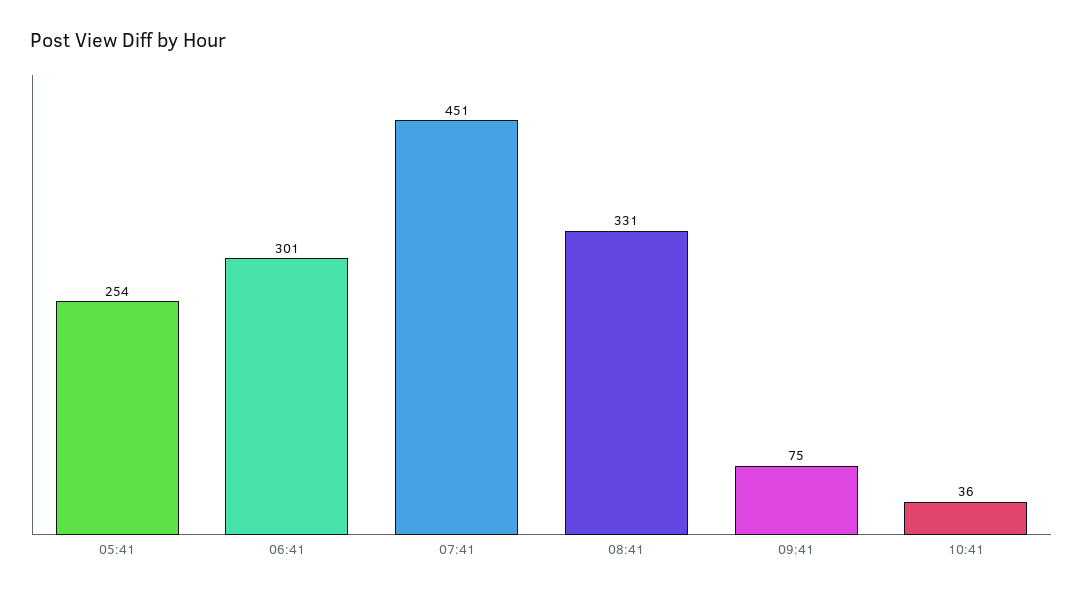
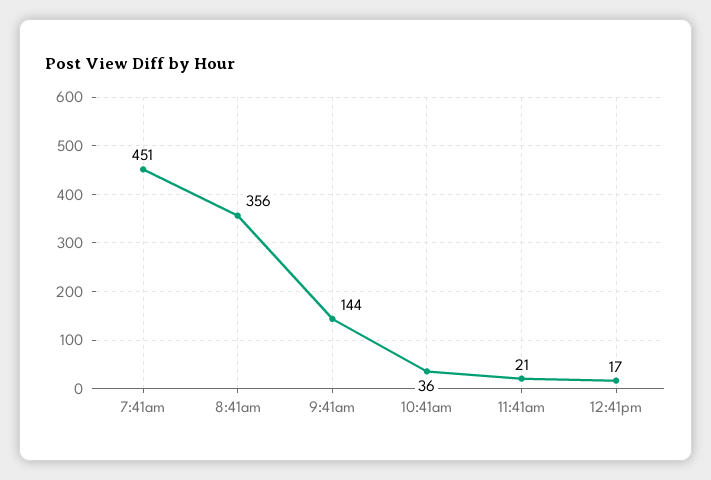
05:41: 254 -> none
06:41: 301 -> none
08:41: 331 -> 356
09:41: 75 -> 144
11:41am: none -> 21
12:41pm: none -> 17

